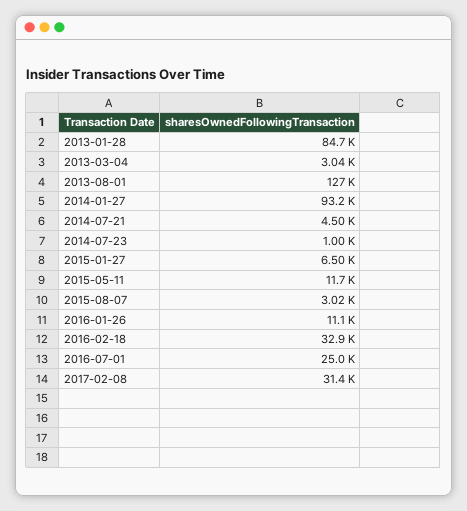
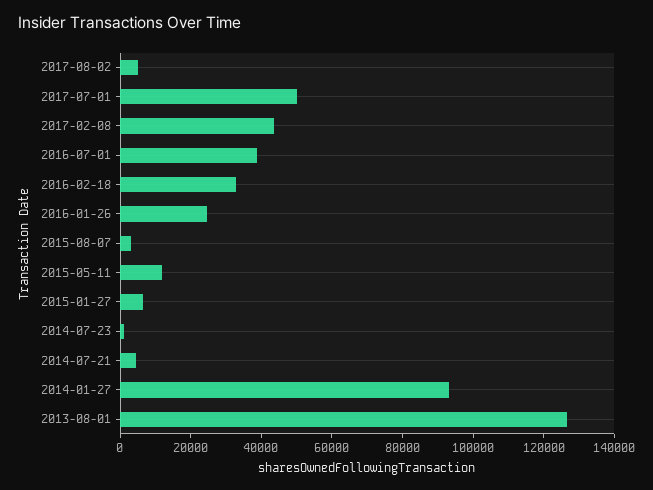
2013-01-28: 84700 -> none
2013-03-04: 3040 -> none
2016-01-26: 11100 -> 25000
2016-07-01: 25000 -> 40000
2017-02-08: 31400 -> 45000
2017-08-02: none -> 5000
2017-07-01: none -> 50000

